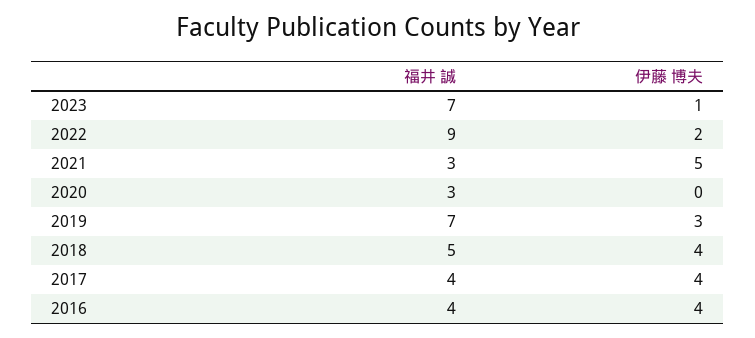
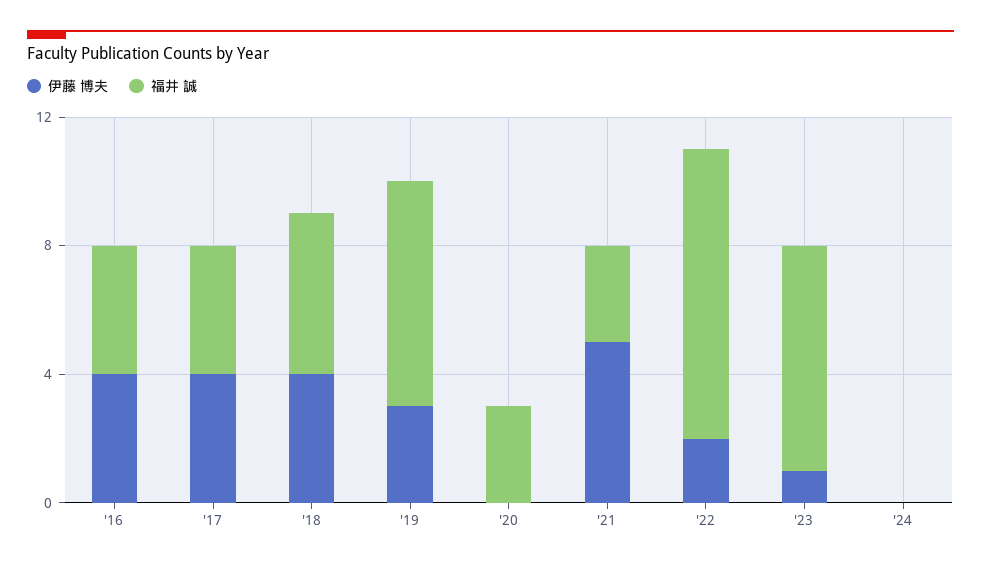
伊藤 博夫, '24: none -> 0
福井 誠, '24: none -> 0

